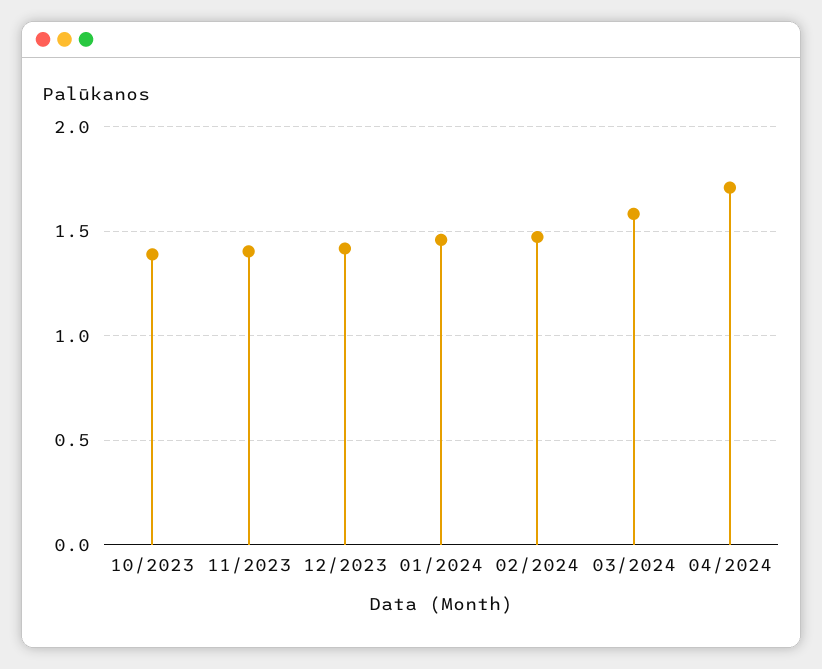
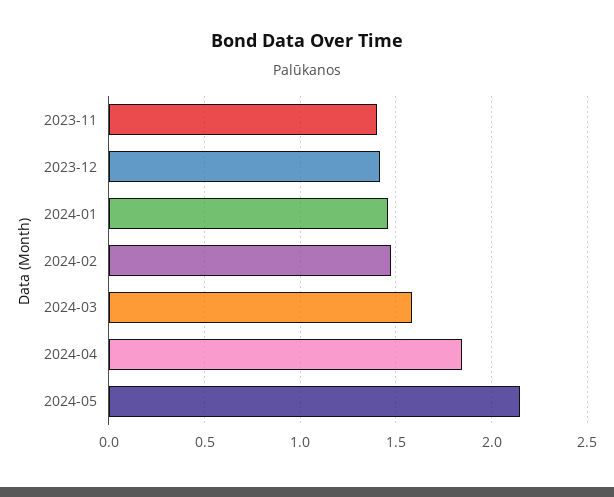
10/2023: 1.4 -> none
04/2024: 1.7 -> 1.85
2024-05: none -> 2.15

